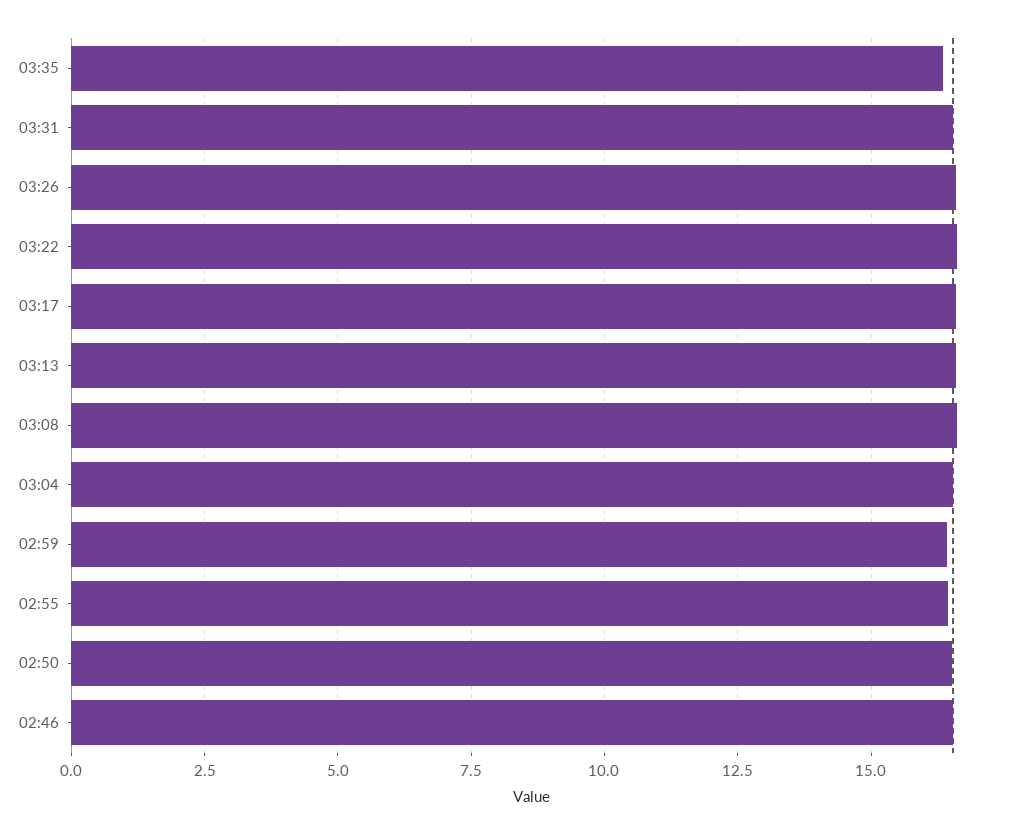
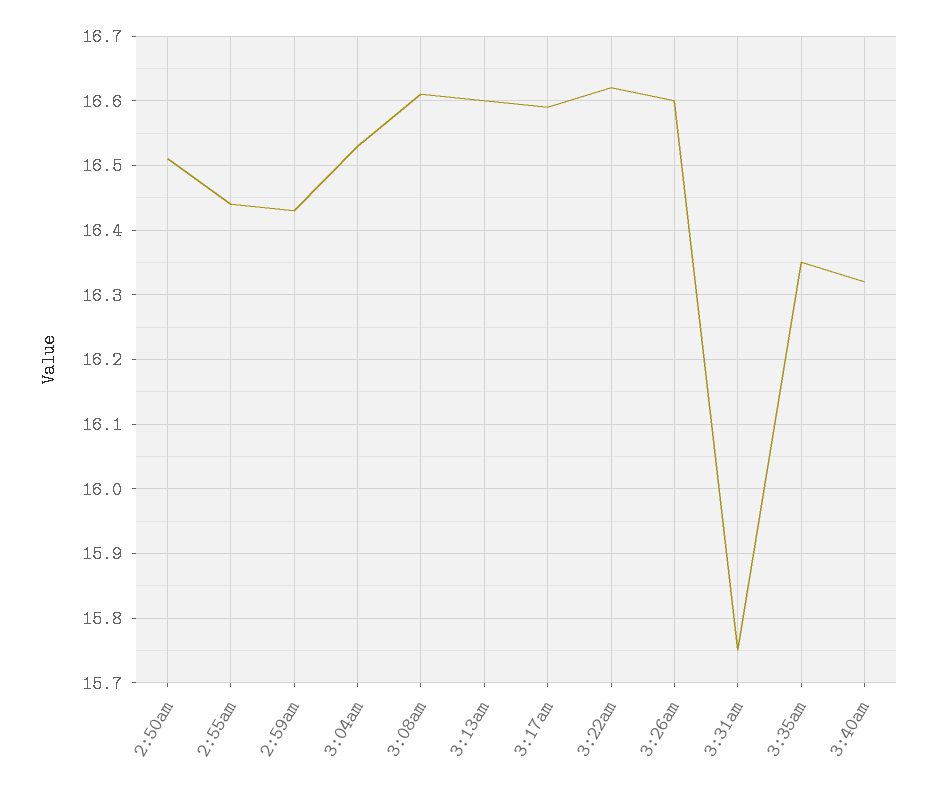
03:31: 16.5 -> 15.75
02:46: 16.5 -> none
3:40am: none -> 16.32

